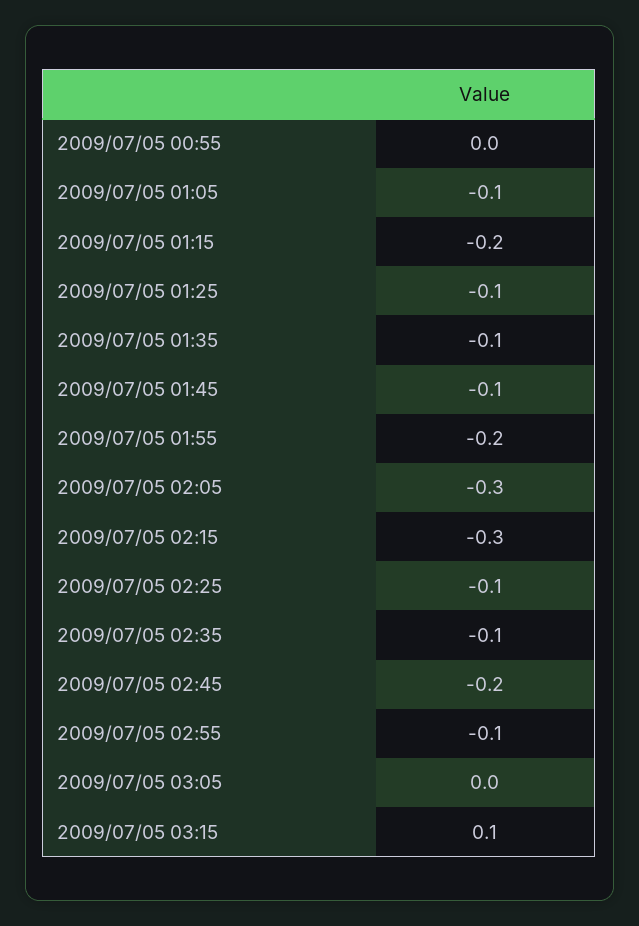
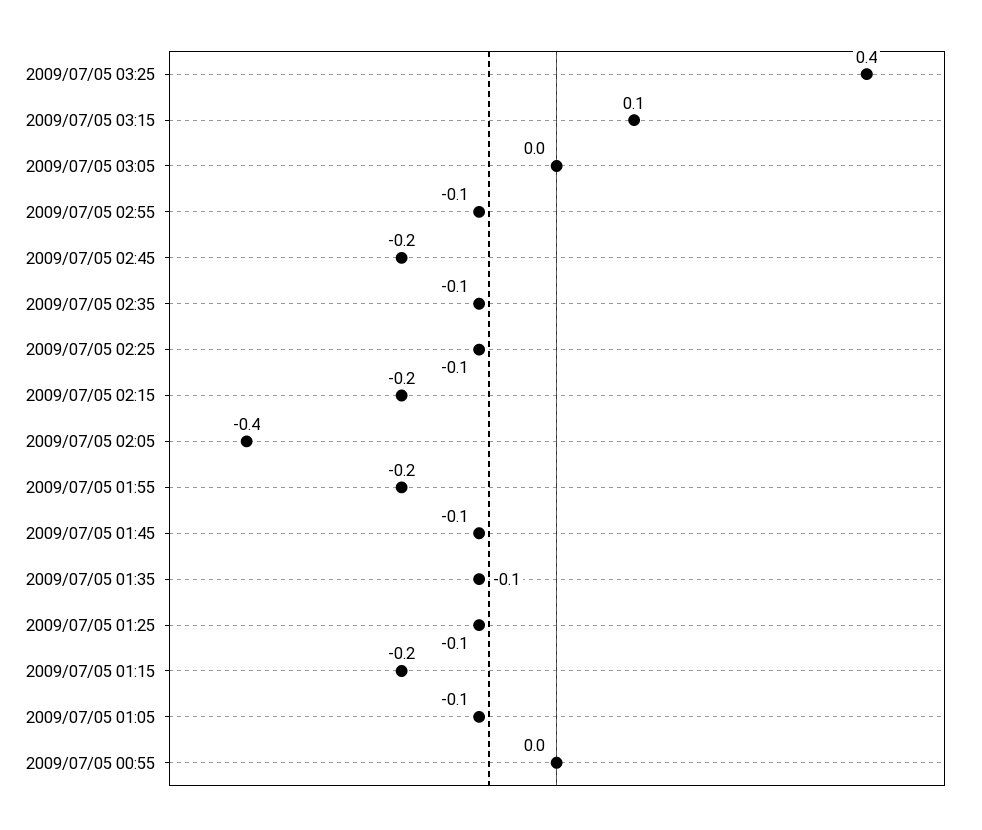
2009/07/05 02:05: -0.3 -> -0.4
2009/07/05 02:15: -0.3 -> -0.2
2009/07/05 03:25: none -> 0.4

